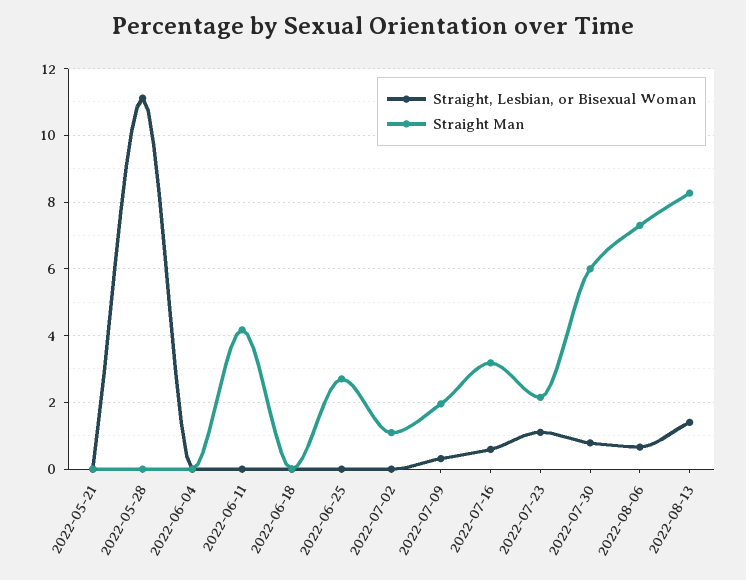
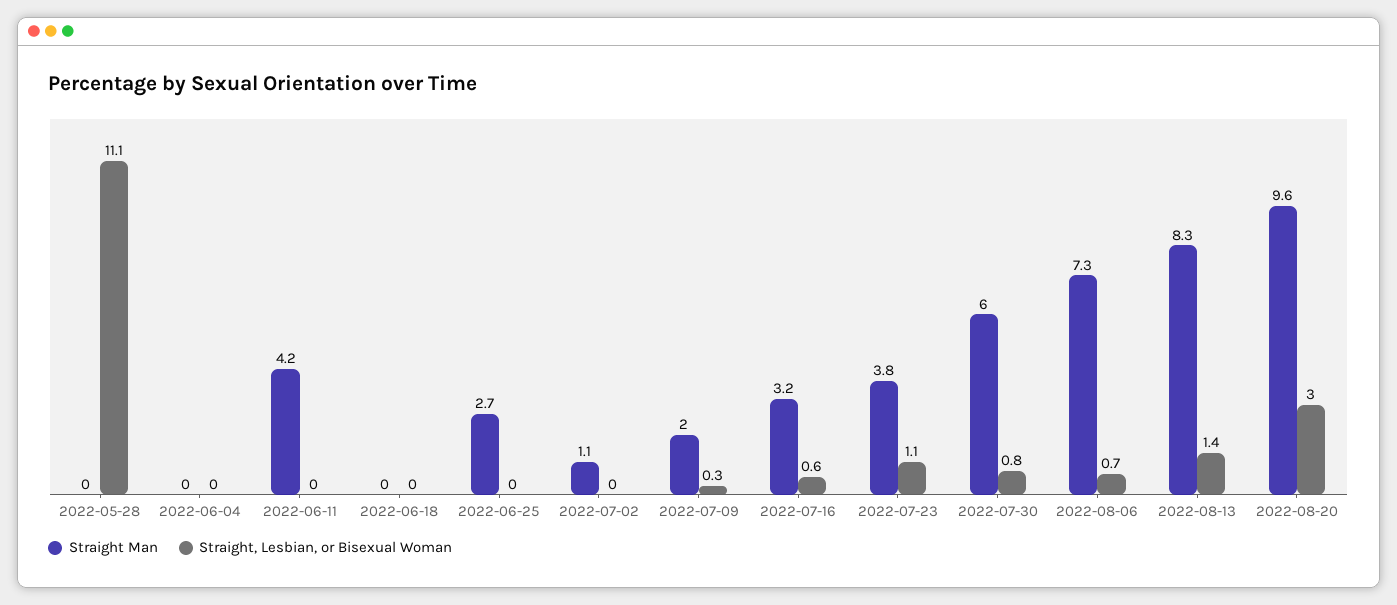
Straight, Lesbian, or Bisexual Woman, 2022-05-21: 0 -> none
Straight Man, 2022-05-21: 0 -> none
Straight Man, 2022-07-23: 2.2 -> 3.8
Straight Man, 2022-08-20: none -> 9.6
Straight, Lesbian, or Bisexual Woman, 2022-08-20: none -> 3

